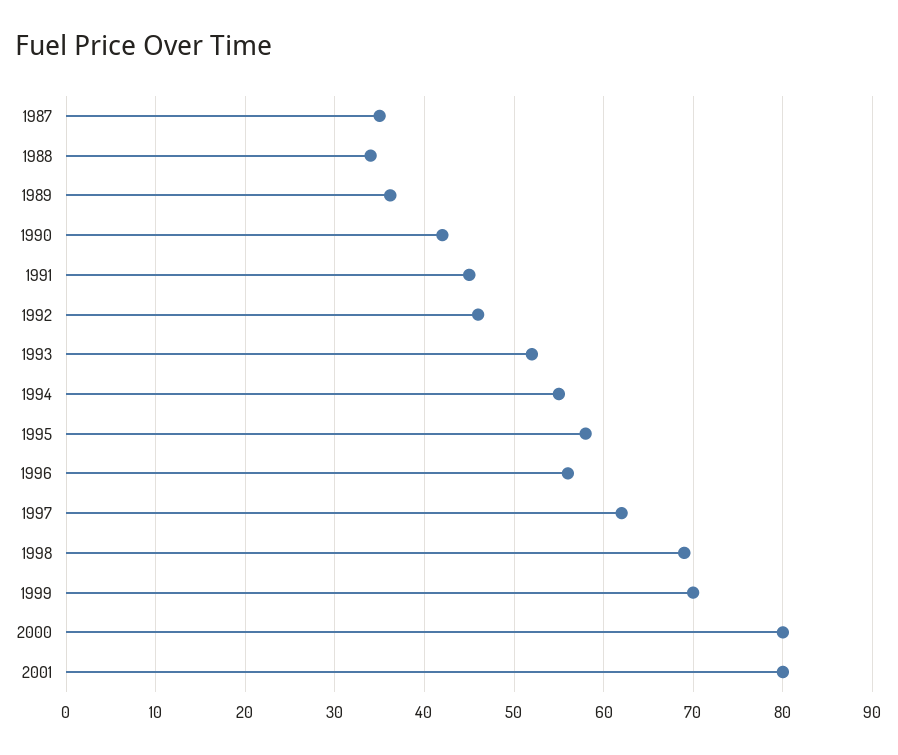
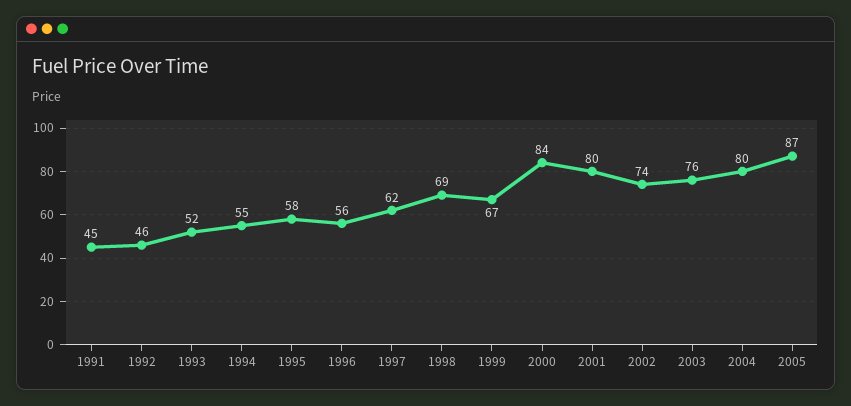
1987: 35 -> none
1988: 34 -> none
1989: 36 -> none
1990: 42 -> none
1999: 70 -> 67
2000: 80 -> 84
2002: none -> 74
2003: none -> 76
2004: none -> 80
2005: none -> 87

